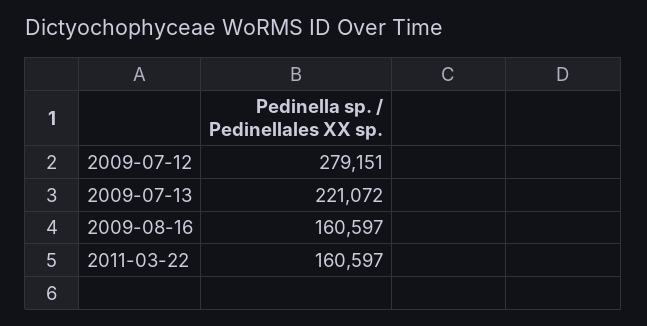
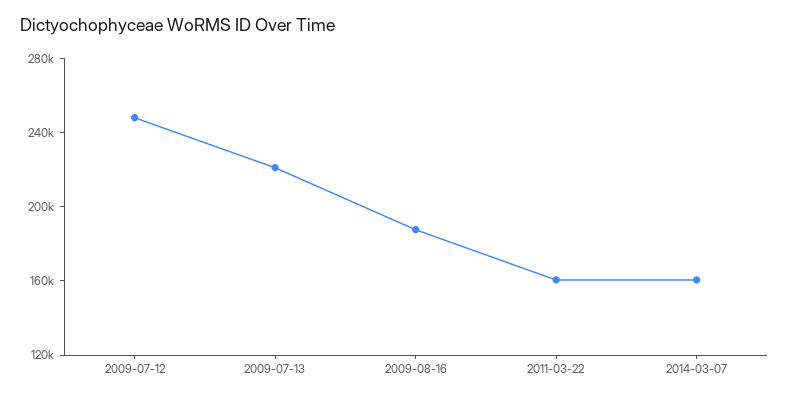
2009-07-12: 279151 -> 250000
2009-08-16: 160597 -> 190000
2014-03-07: none -> 160000

